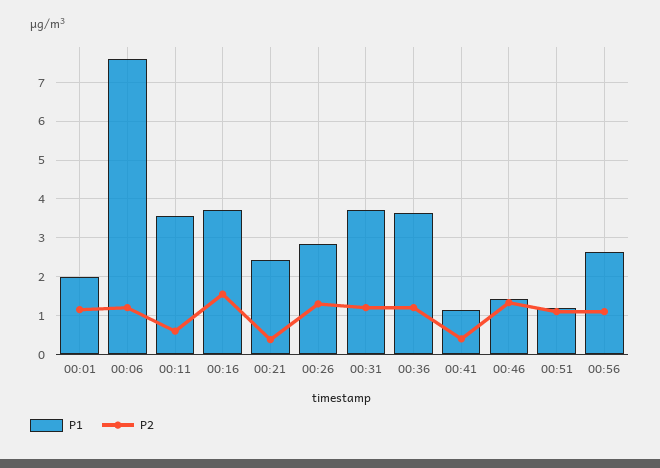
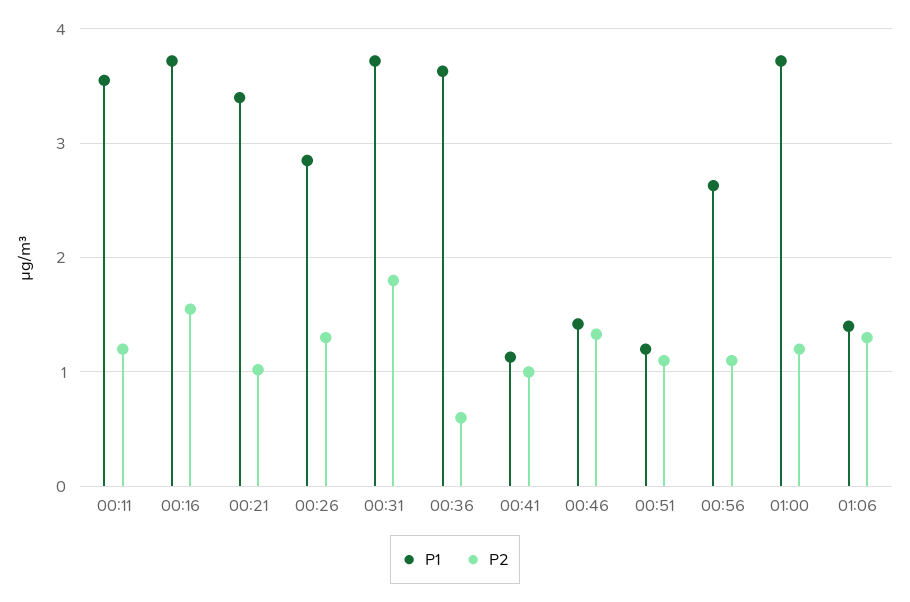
P1, 00:01: 2 -> none
P2, 00:01: 1.2 -> none
P1, 00:06: 7.6 -> none
P2, 00:06: 1.2 -> none
P2, 00:11: 0.6 -> 1.2
P1, 00:21: 2.4 -> 3.4
P2, 00:21: 0.4 -> 1
P2, 00:31: 1.2 -> 1.8
P2, 00:36: 1.2 -> 0.6
P2, 00:41: 0.4 -> 1
P1, 01:00: none -> 3.7
P2, 01:00: none -> 1.2
P1, 01:06: none -> 1.4
P2, 01:06: none -> 1.3

